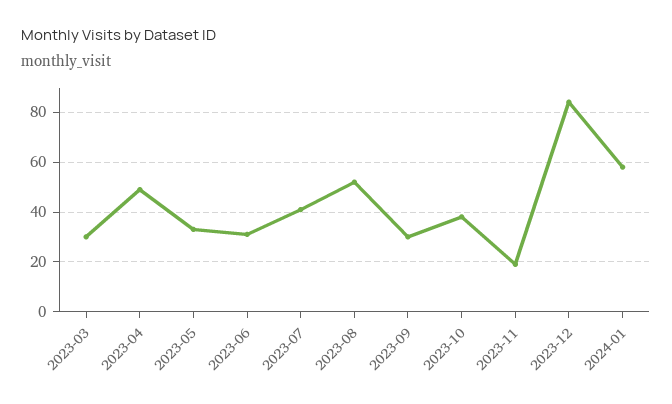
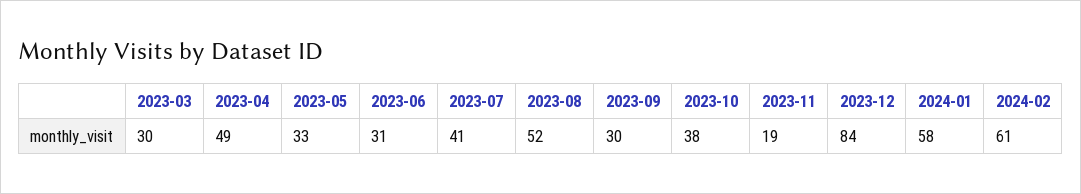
2024-02: none -> 61

